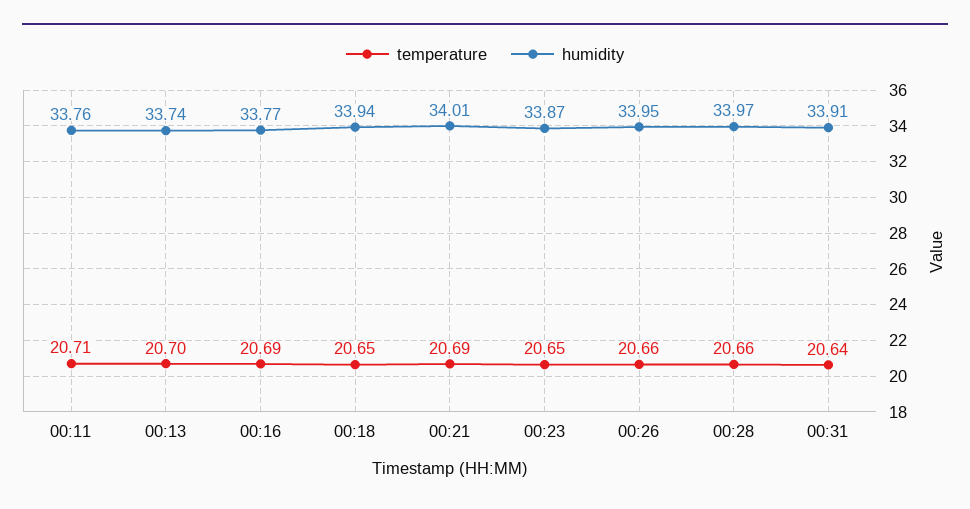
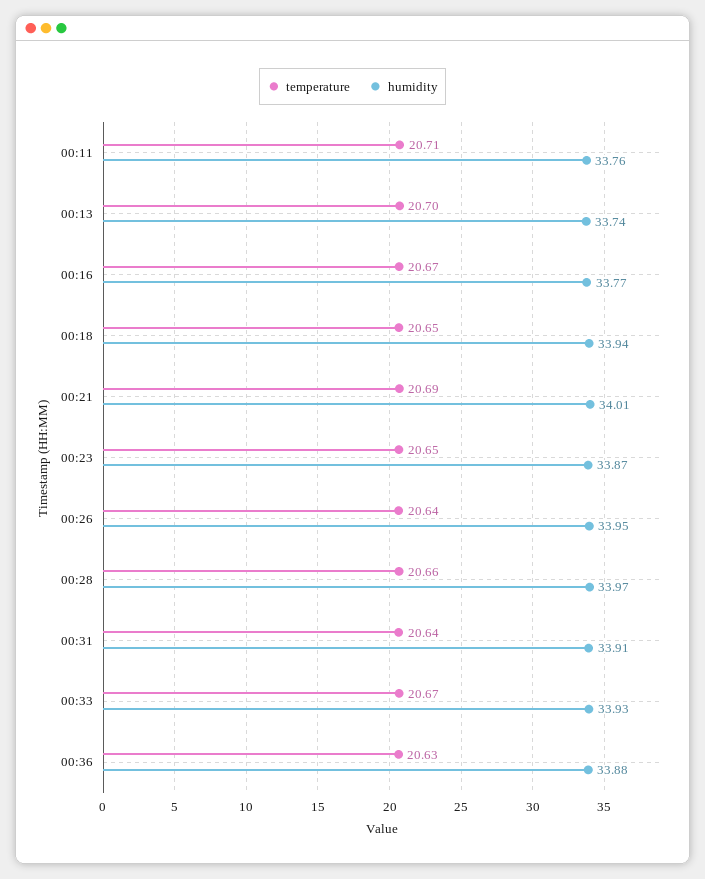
temperature, 00:16: 20.69 -> 20.67
temperature, 00:26: 20.66 -> 20.64
temperature, 00:33: none -> 20.67
humidity, 00:33: none -> 33.93
temperature, 00:36: none -> 20.63
humidity, 00:36: none -> 33.88

